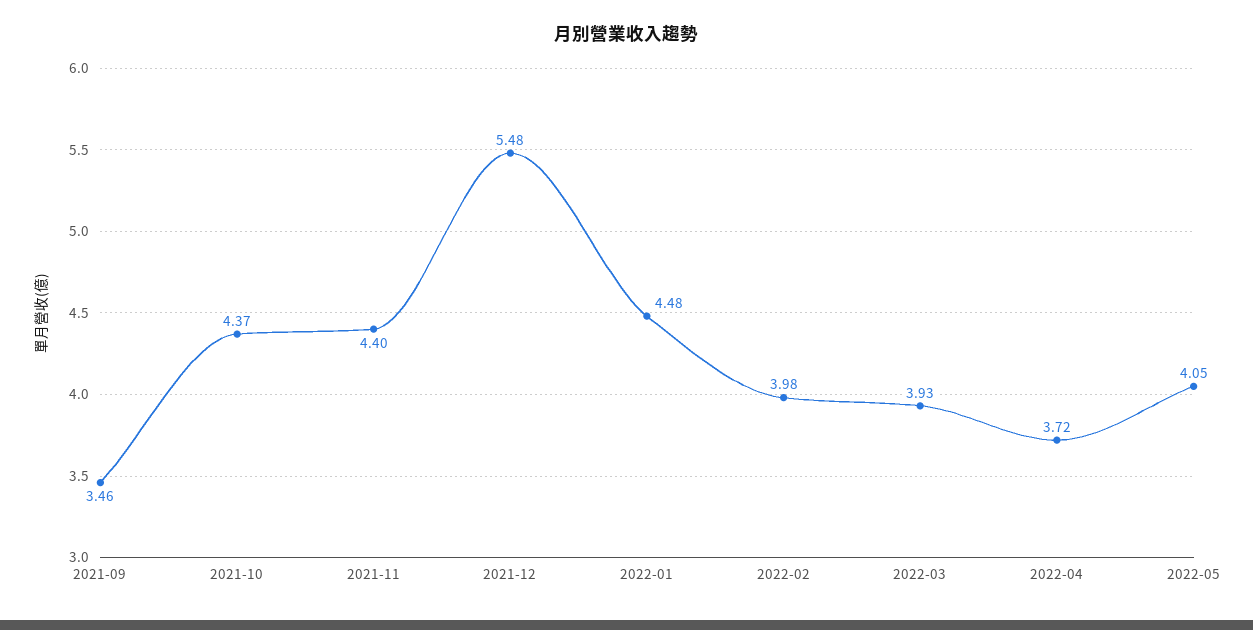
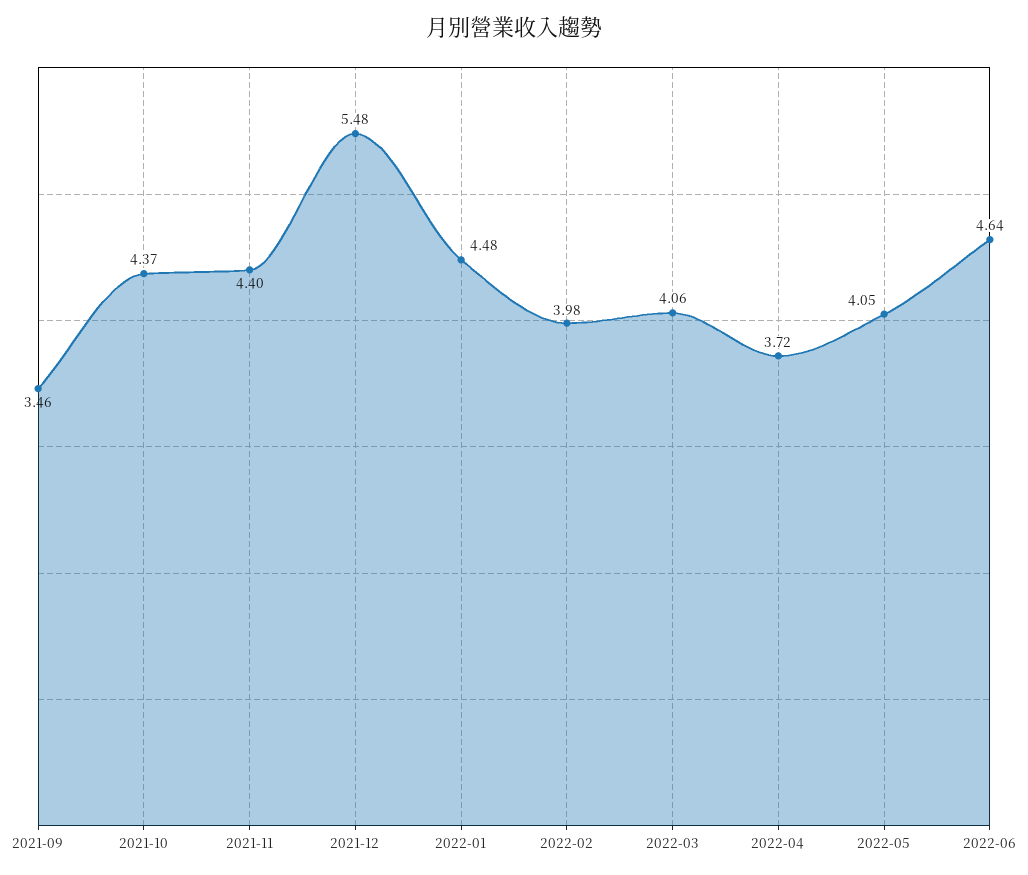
2022-03: 3.93 -> 4.06
2022-06: none -> 4.64

